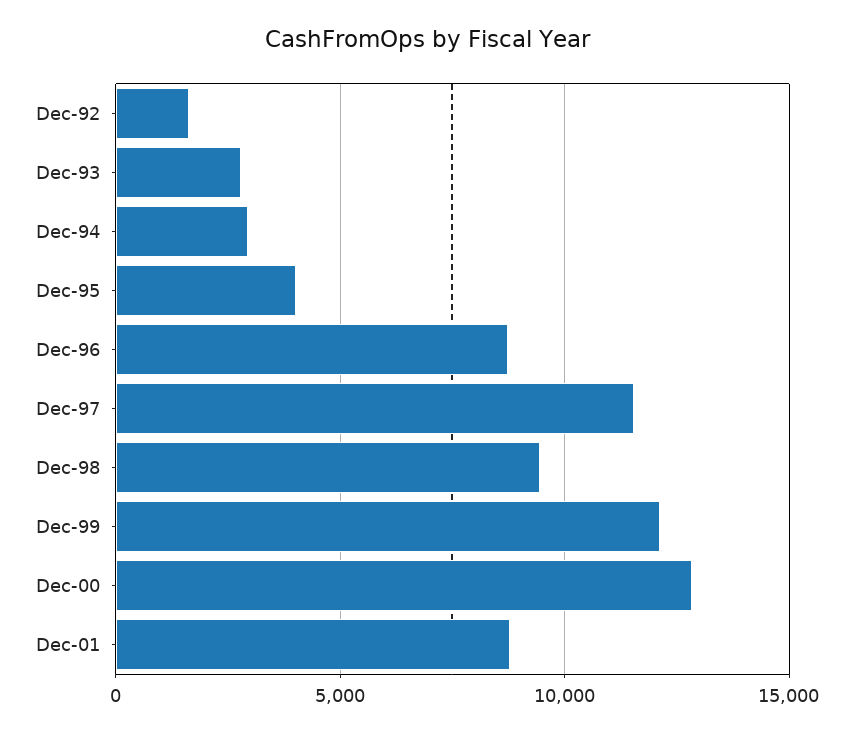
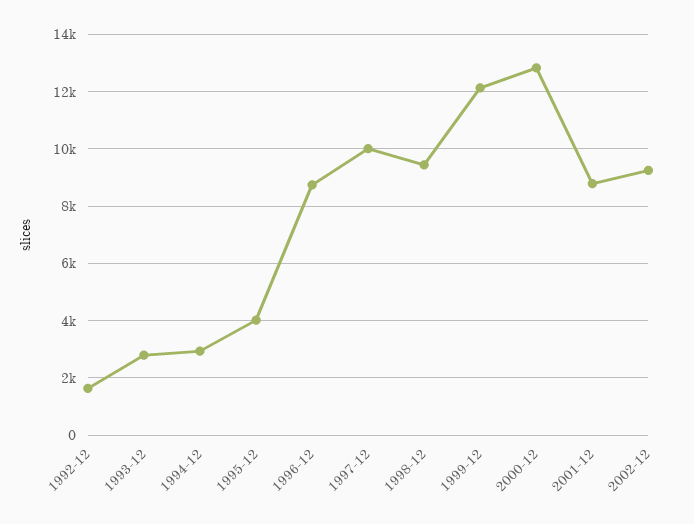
Dec-97: 11500 -> 10000
2002-12: none -> 9250

